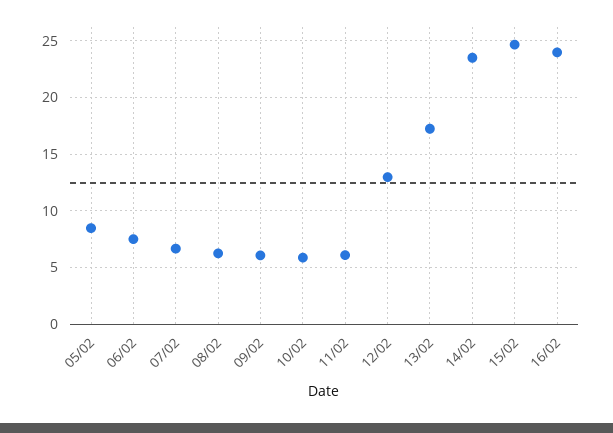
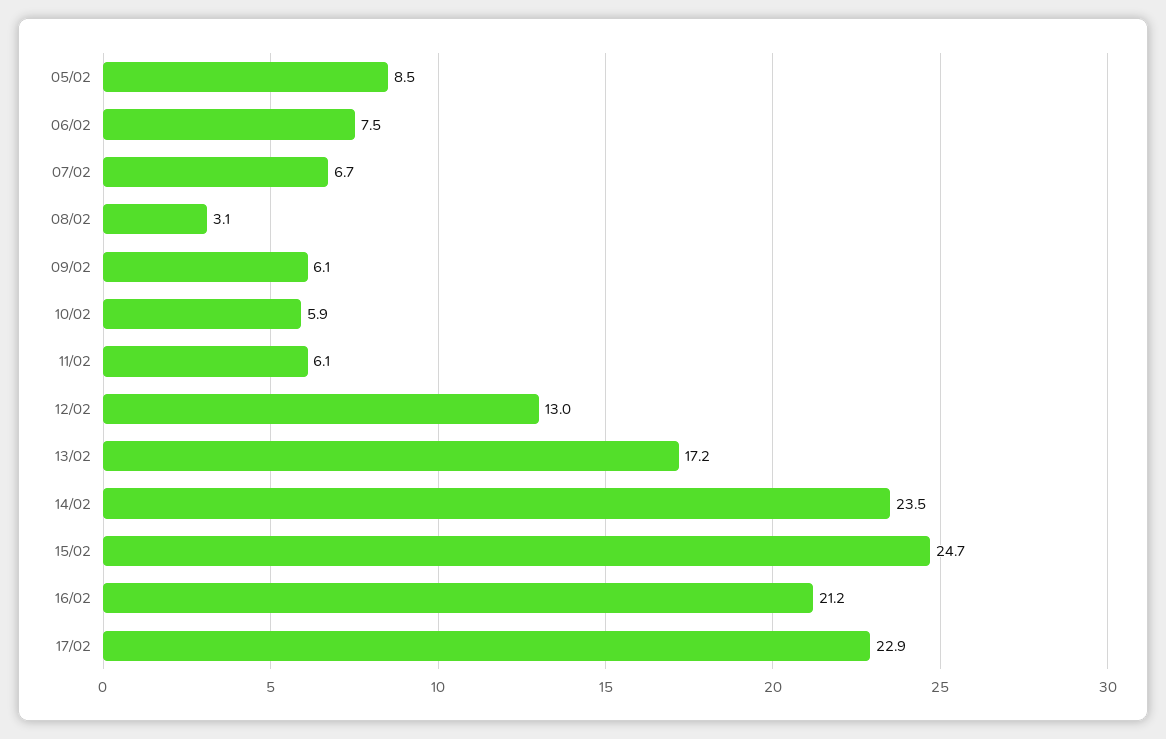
08/02: 6 -> 3.1
16/02: 24 -> 21.2
17/02: none -> 22.9

